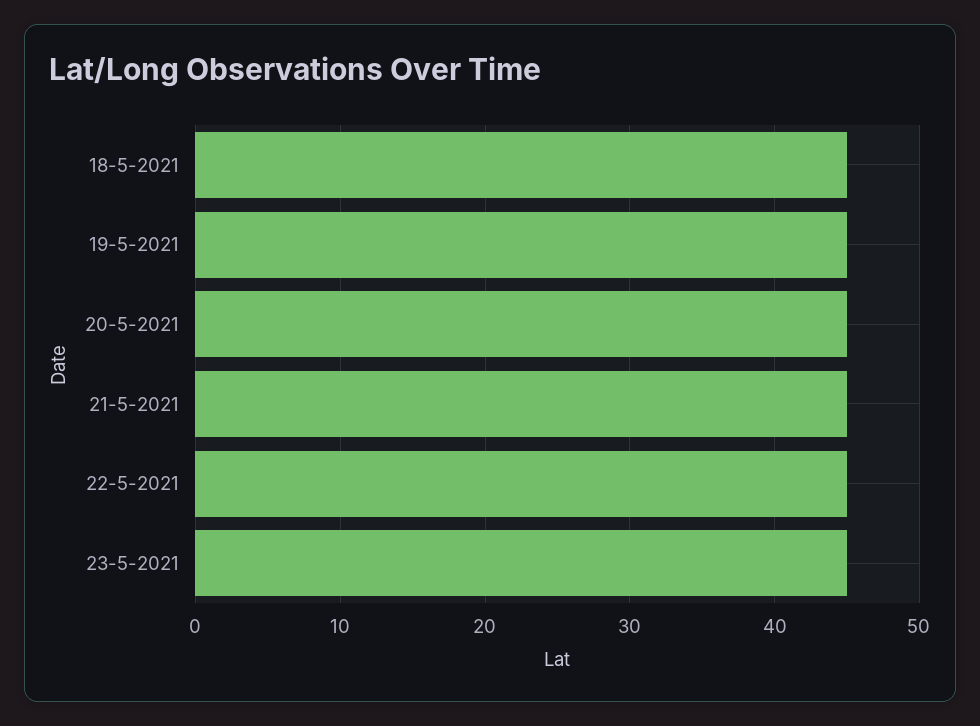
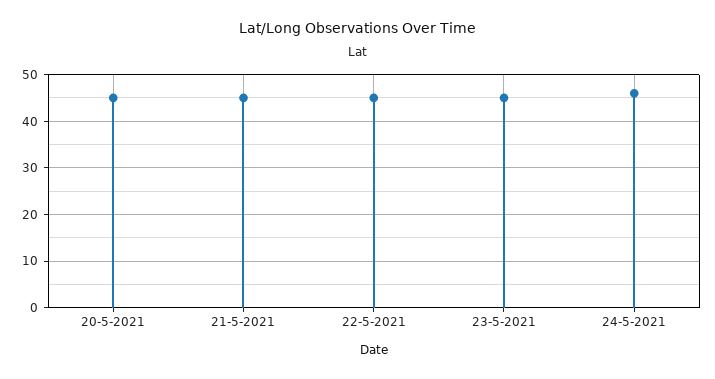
18-5-2021: 45 -> none
19-5-2021: 45 -> none
24-5-2021: none -> 46

